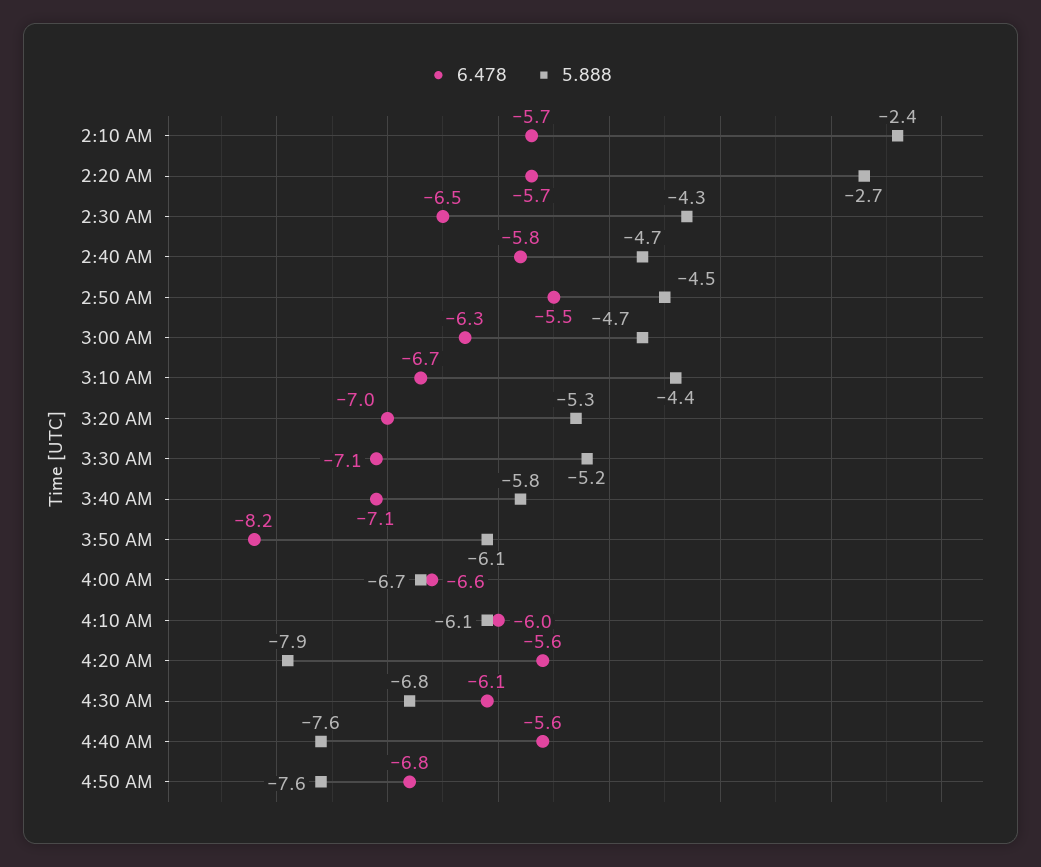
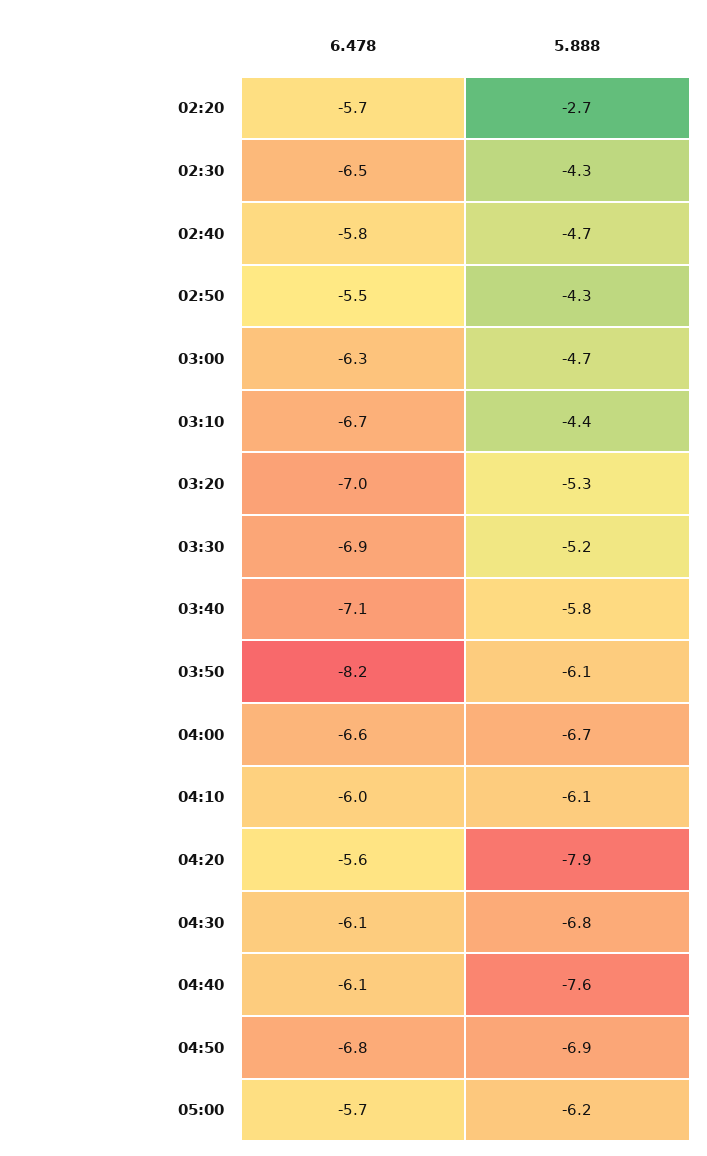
6.478, 2:10 AM: -5.7 -> none
5.888, 2:10 AM: -2.4 -> none
5.888, 2:50 AM: -4.5 -> -4.3
6.478, 3:30 AM: -7.1 -> -6.9
6.478, 4:40 AM: -5.6 -> -6.1
5.888, 4:50 AM: -7.6 -> -6.9
6.478, 05:00: none -> -5.7
5.888, 05:00: none -> -6.2

